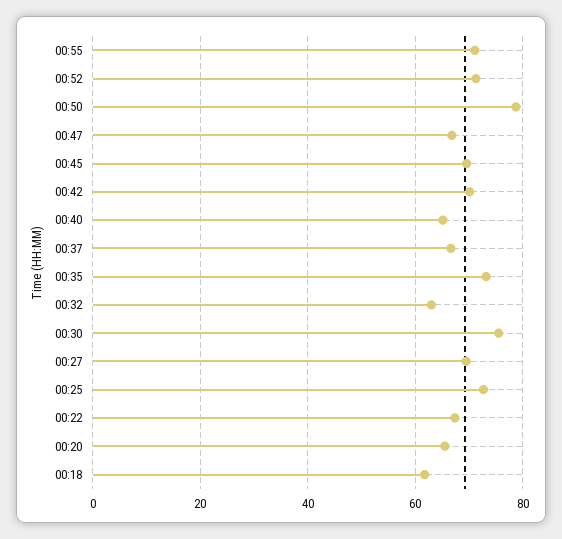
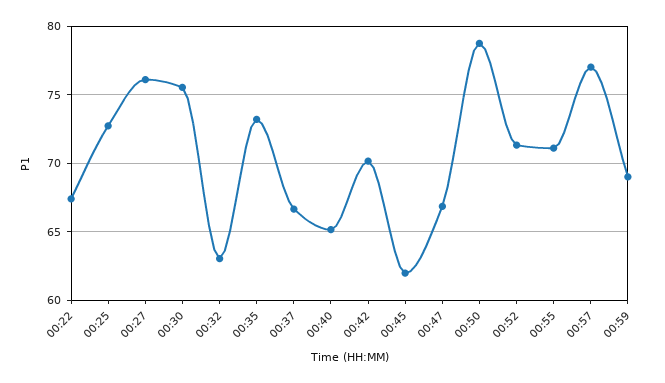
00:45: 70 -> 62
00:27: 70 -> 76
00:20: 66 -> none
00:18: 62 -> none
00:57: none -> 77
00:59: none -> 69

